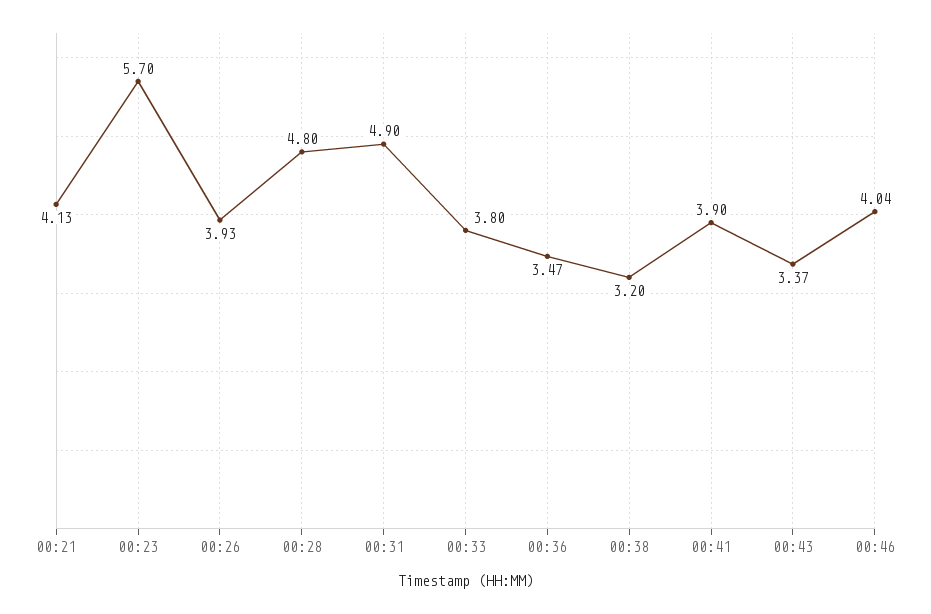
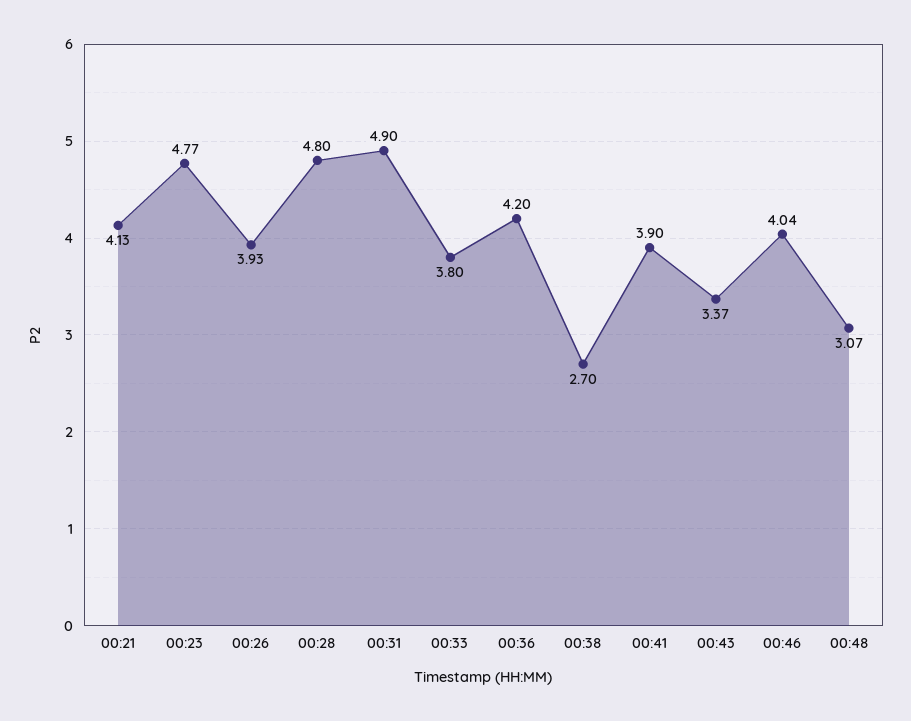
00:23: 5.7 -> 4.77
00:36: 3.47 -> 4.2
00:38: 3.2 -> 2.7
00:48: none -> 3.07

